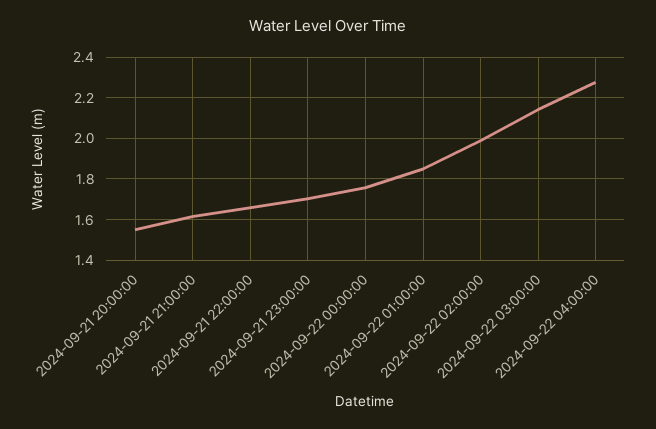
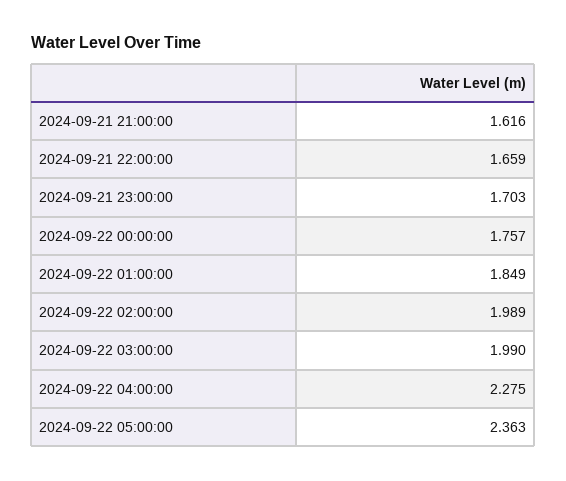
2024-09-21 20:00:00: 1.55 -> none
2024-09-22 03:00:00: 2.15 -> 1.99
2024-09-22 05:00:00: none -> 2.363

